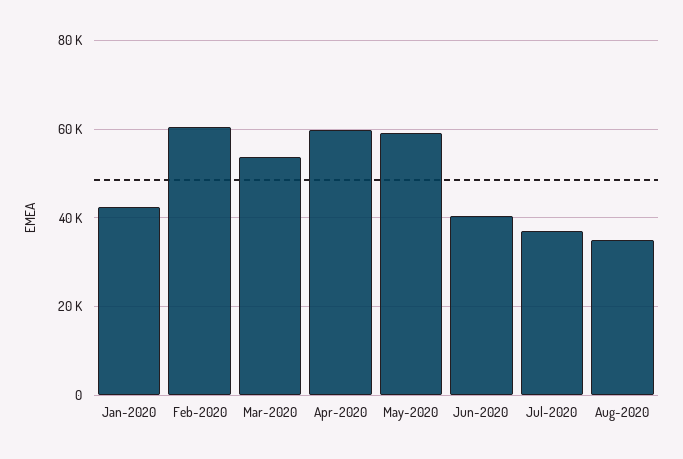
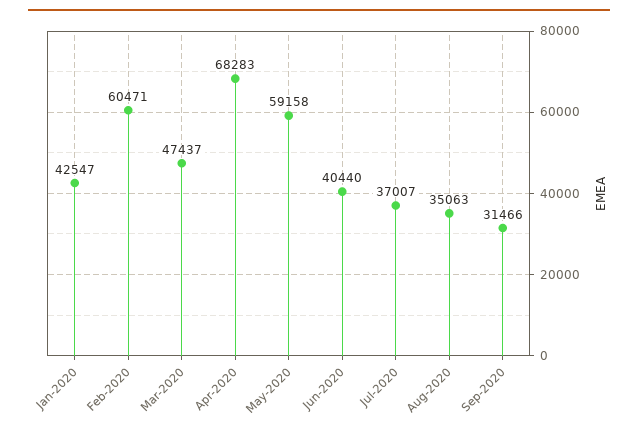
Mar-2020: 54000 -> 47437
Apr-2020: 60000 -> 68283
Sep-2020: none -> 31466

